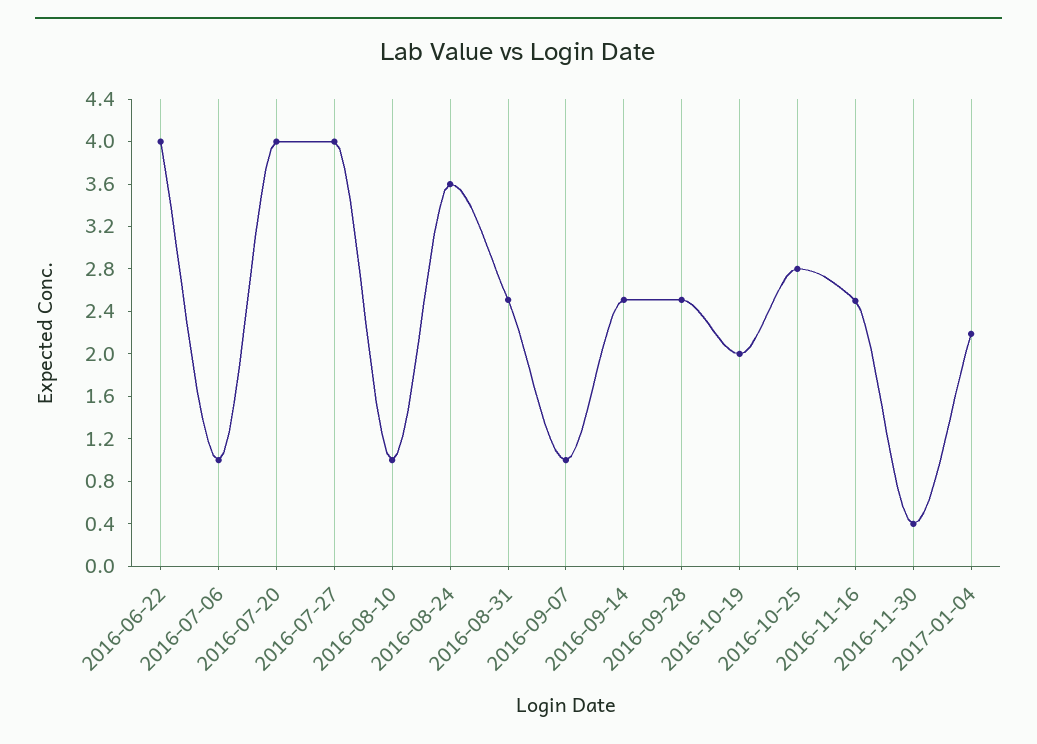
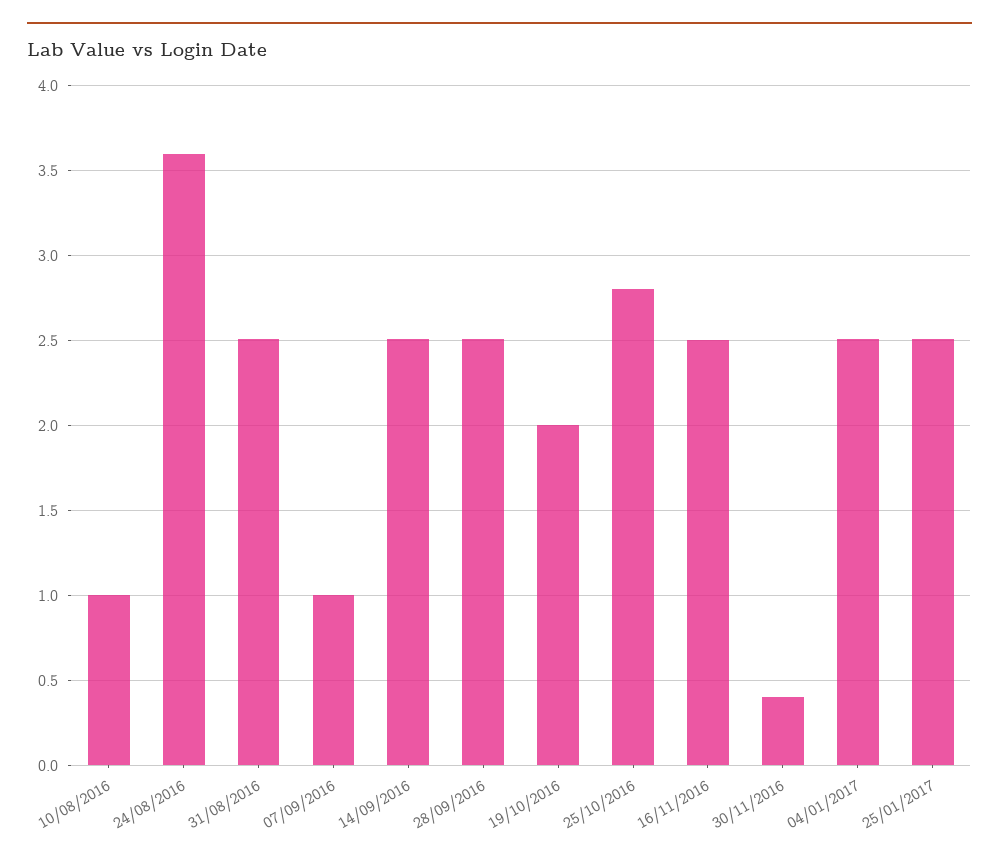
2016-06-22: 4 -> none
2016-07-06: 1 -> none
2016-07-20: 4 -> none
2016-07-27: 4 -> none
2017-01-04: 2.2 -> 2.5
25/01/2017: none -> 2.5

